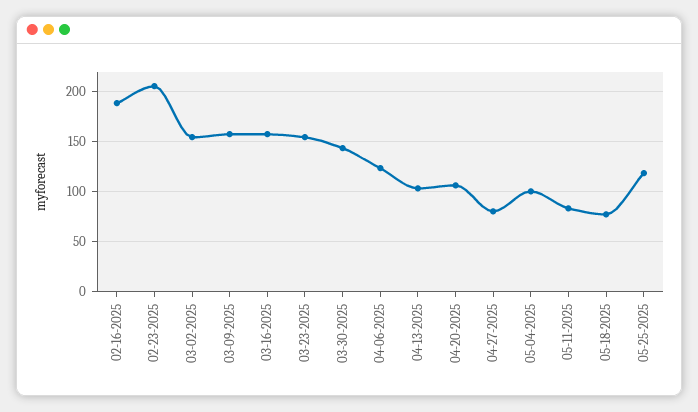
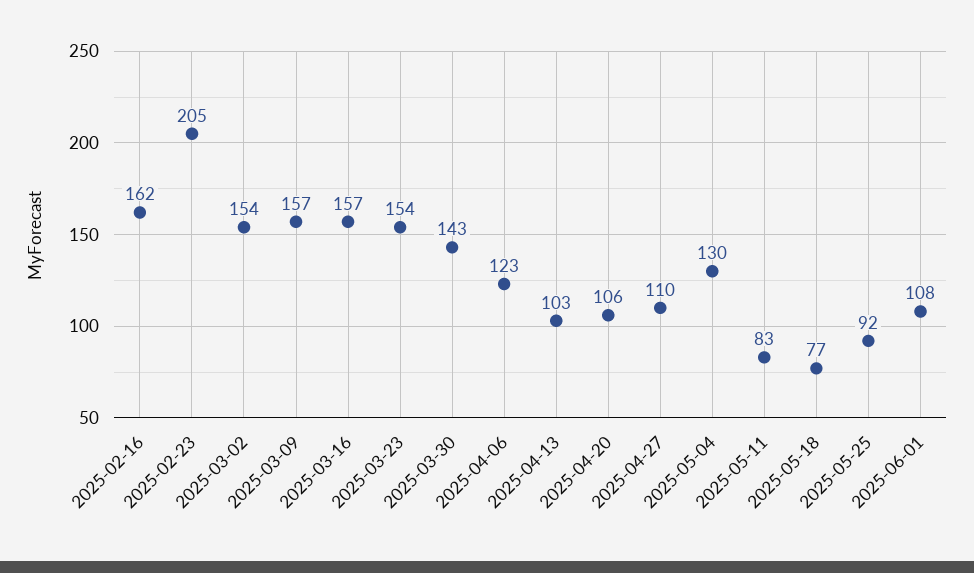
02-16-2025: 190 -> 162
04-27-2025: 80 -> 110
05-04-2025: 100 -> 130
05-25-2025: 120 -> 92
2025-06-01: none -> 108

